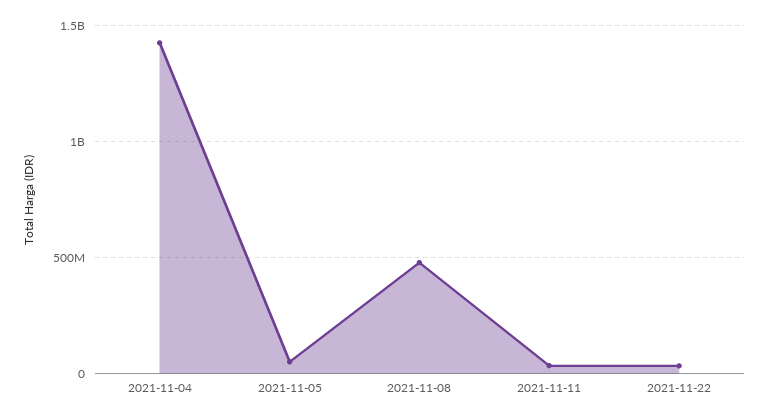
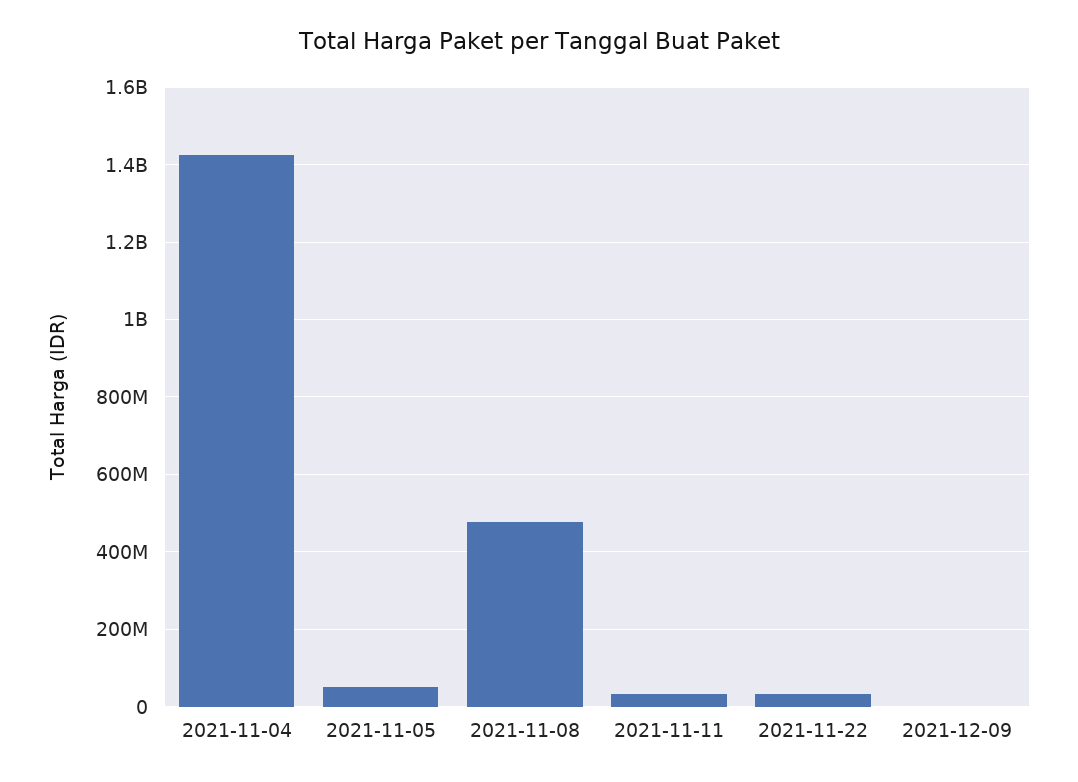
2021-12-09: none -> 0

